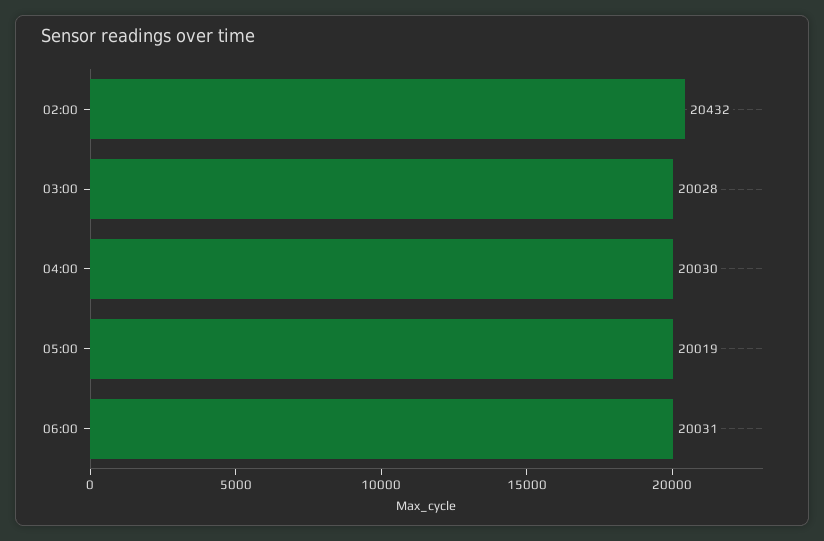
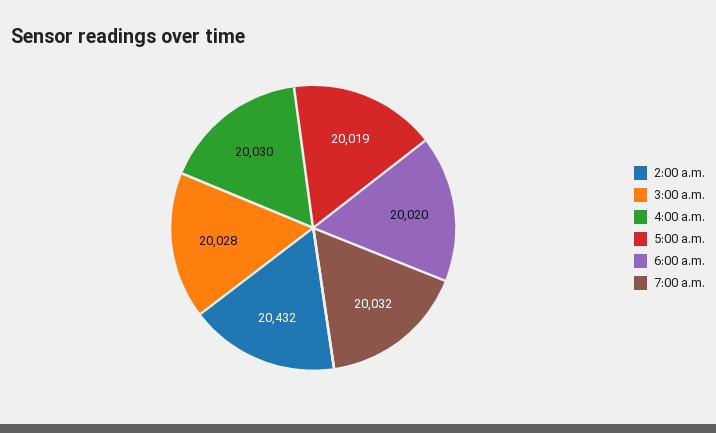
06:00: 20031 -> 20020
7:00 a.m.: none -> 20032

